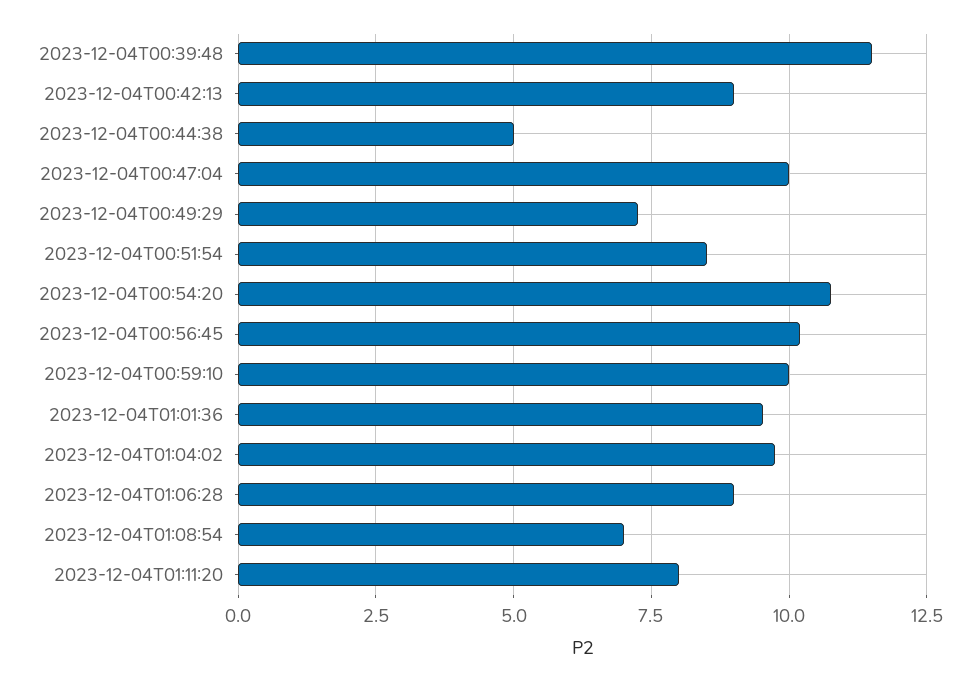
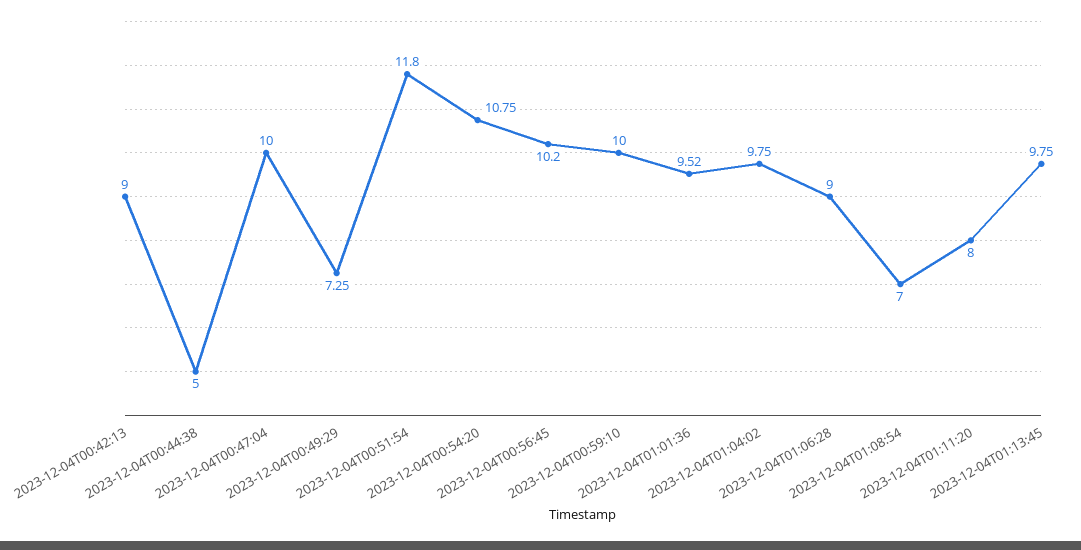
2023-12-04T00:39:48: 11.5 -> none
2023-12-04T00:51:54: 8.5 -> 11.8
2023-12-04T01:13:45: none -> 9.75

